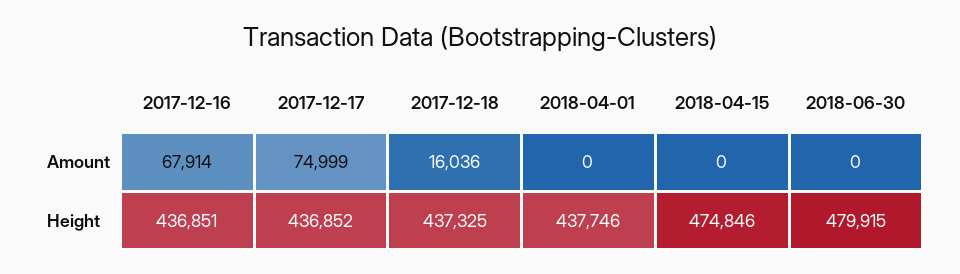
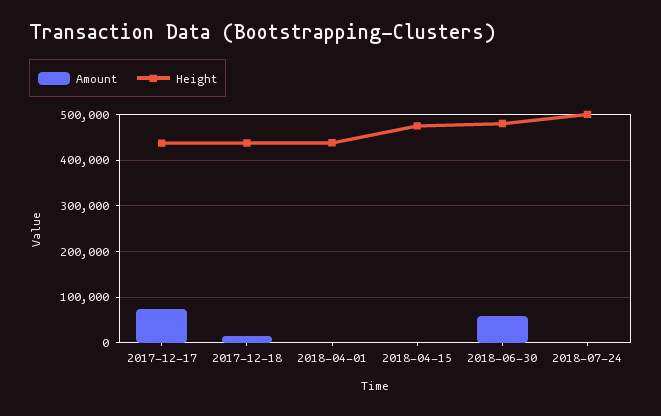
Amount, 2017-12-16: 67914 -> none
Amount, 2018-06-30: 0 -> 60000
Height, 2017-12-16: 436851 -> none
Amount, 2018-07-24: none -> 0
Height, 2018-07-24: none -> 500000

